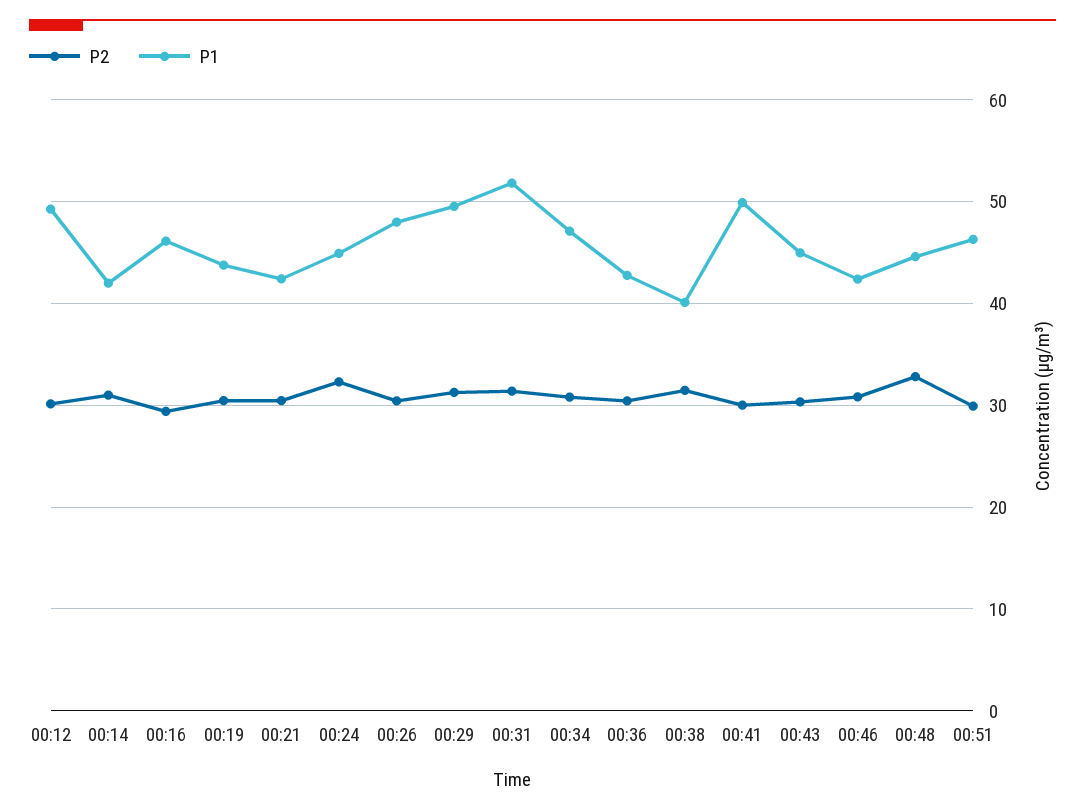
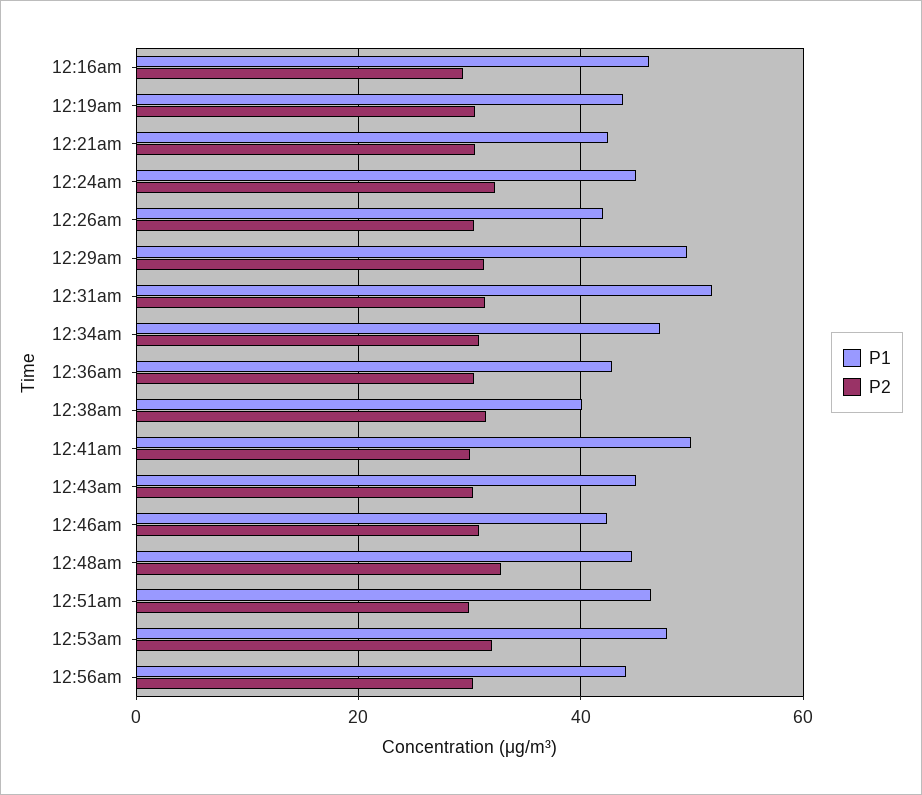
P2, 00:12: 30 -> none
P1, 00:12: 49 -> none
P2, 00:14: 31 -> none
P1, 00:14: 42 -> none
P1, 00:26: 48 -> 42
P1, 12:53am: none -> 48
P2, 12:53am: none -> 32
P1, 12:56am: none -> 44
P2, 12:56am: none -> 30

